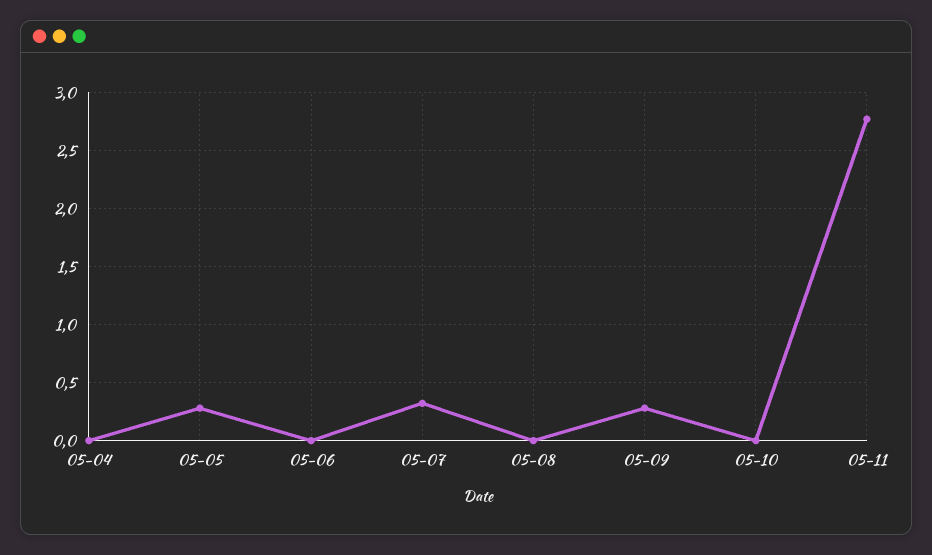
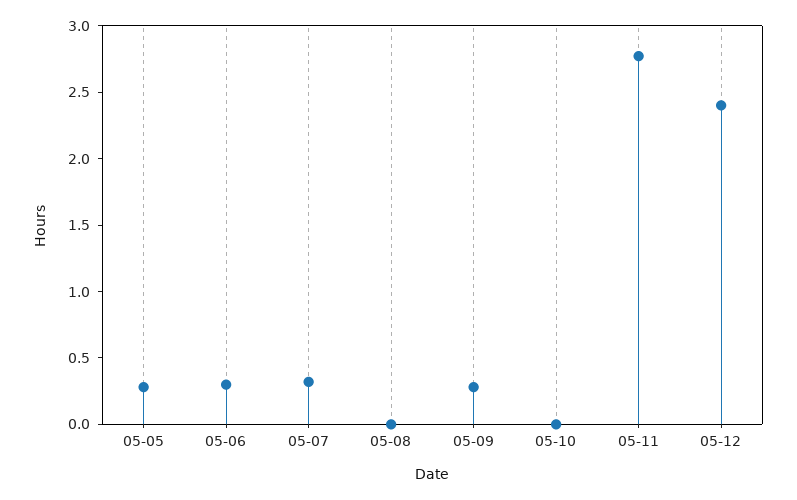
05-04: 0 -> none
05-06: 0 -> 0.3
05-12: none -> 2.4

